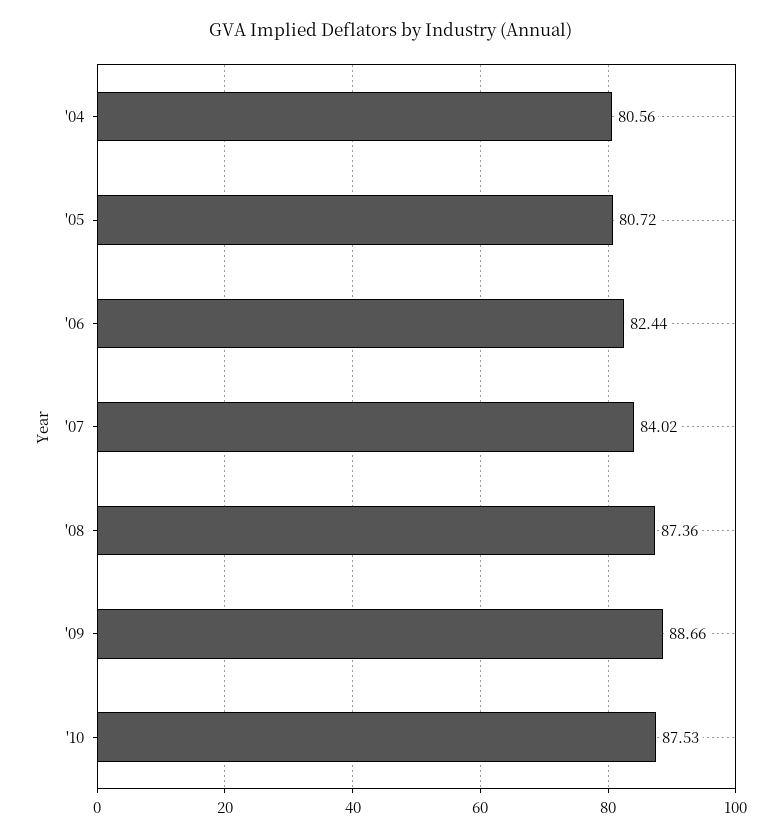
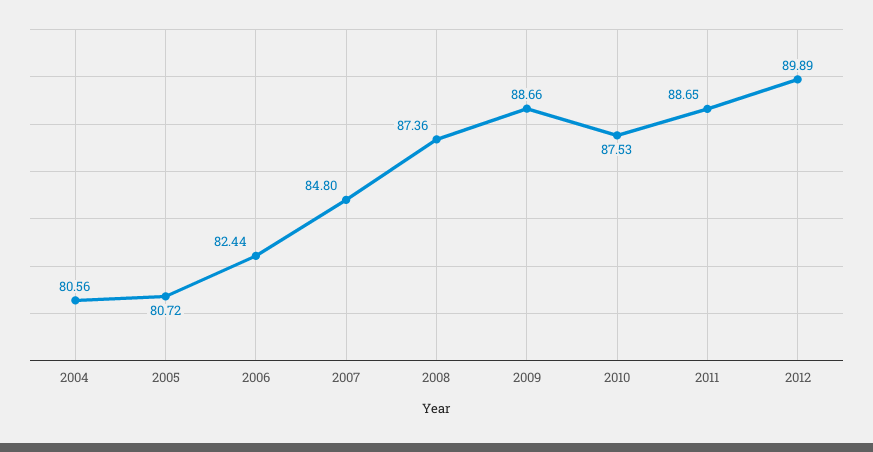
'07: 84.02 -> 84.8
2011: none -> 88.65
2012: none -> 89.89

